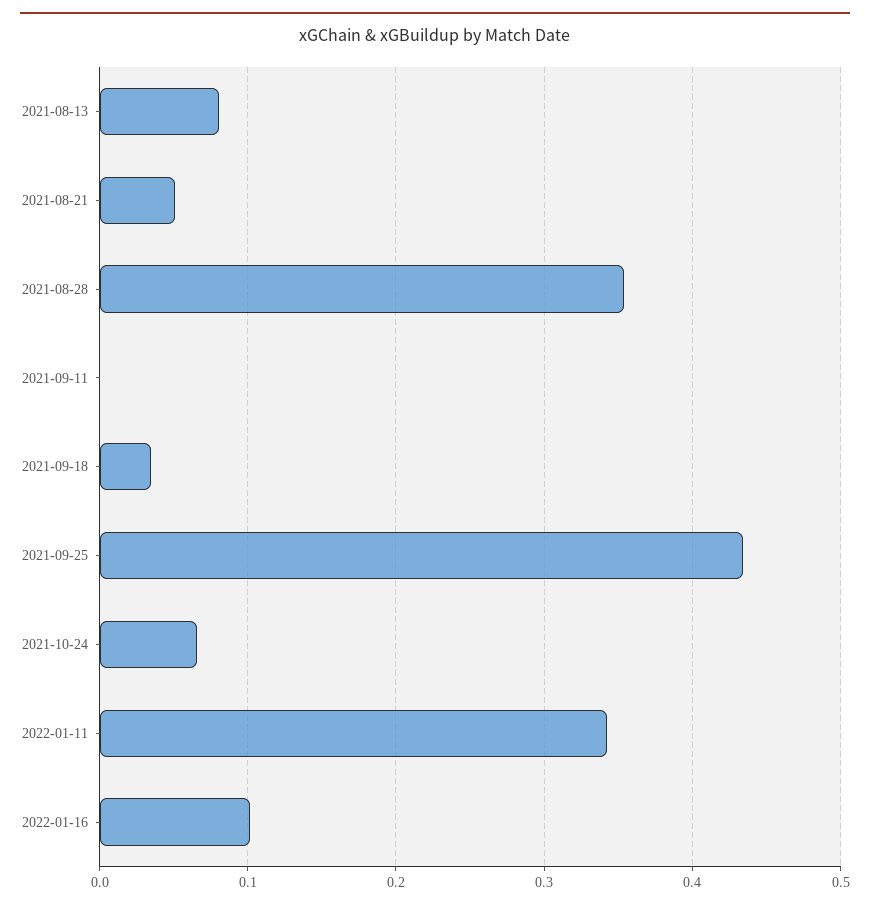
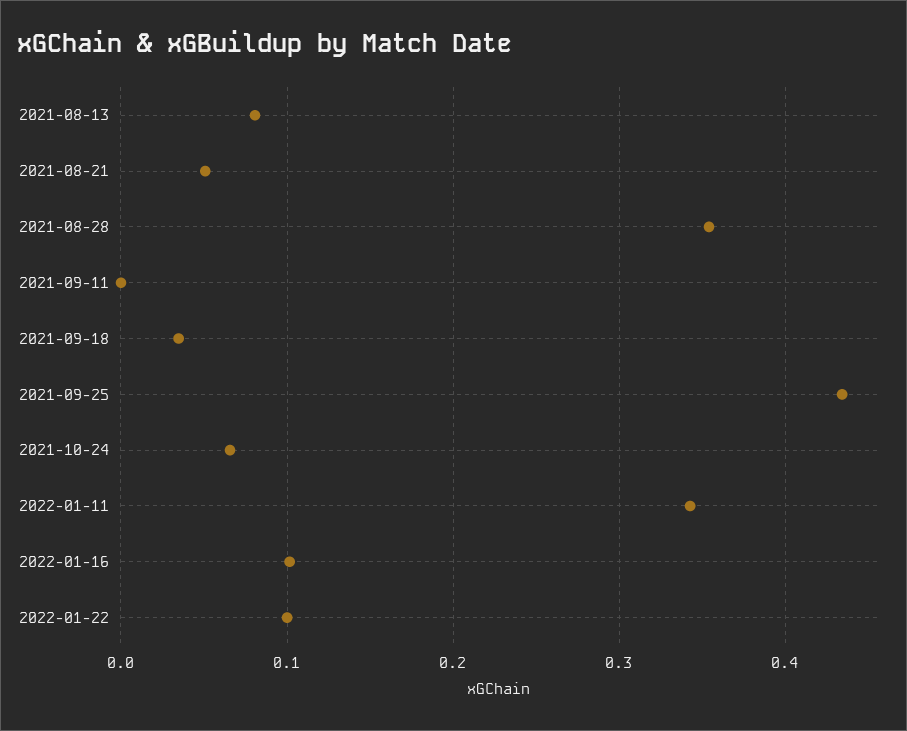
2022-01-22: none -> 0.1

